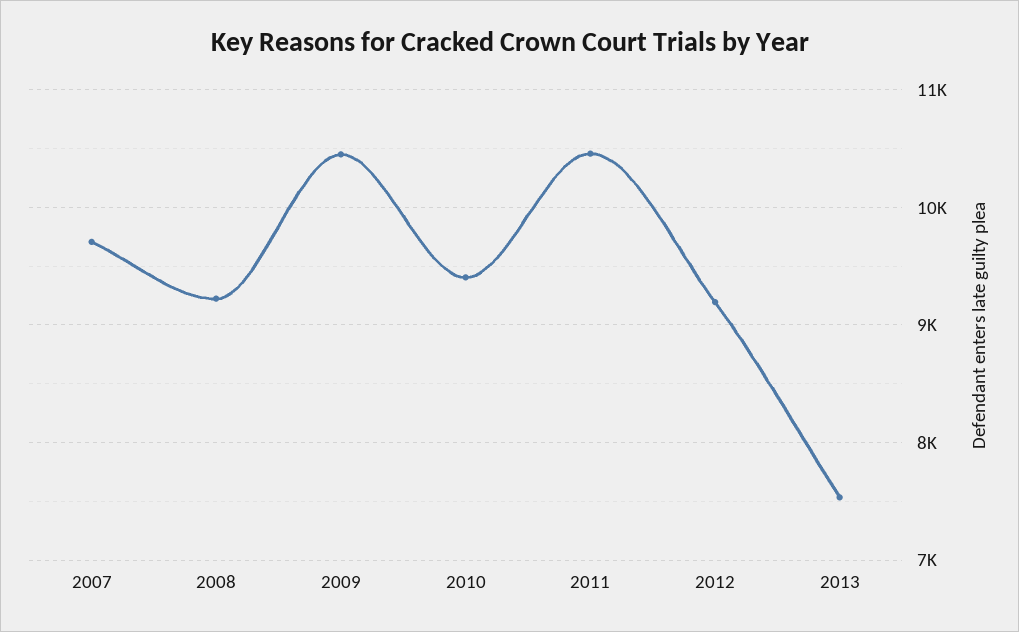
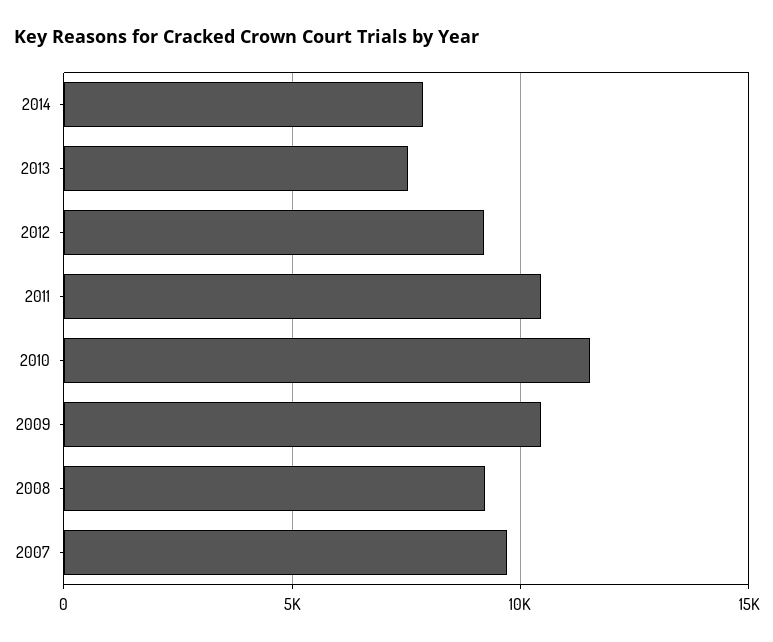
2010: 9400 -> 11500
2014: none -> 8000

